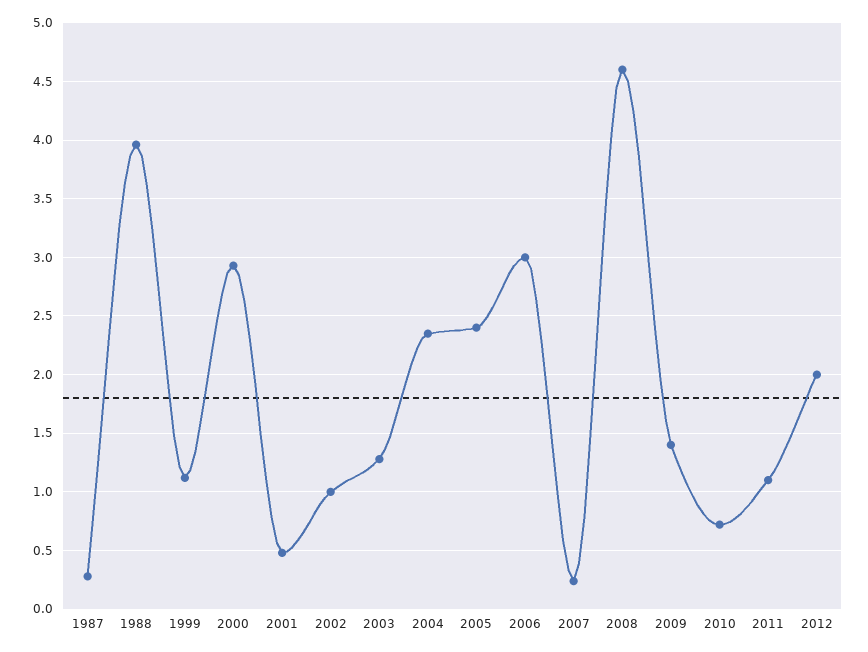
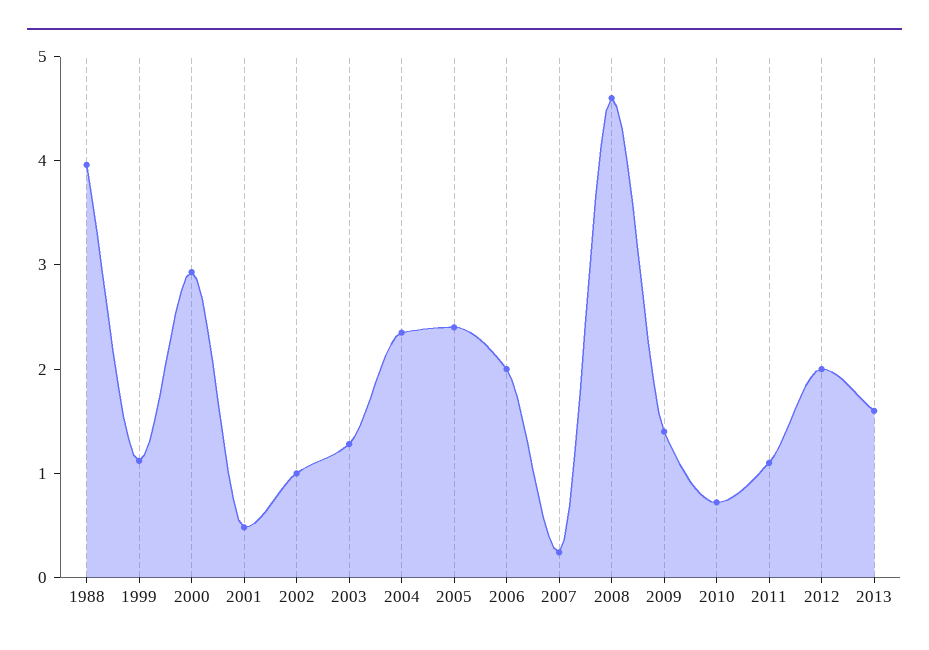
1987: 0.3 -> none
2006: 3 -> 2
2013: none -> 1.6

